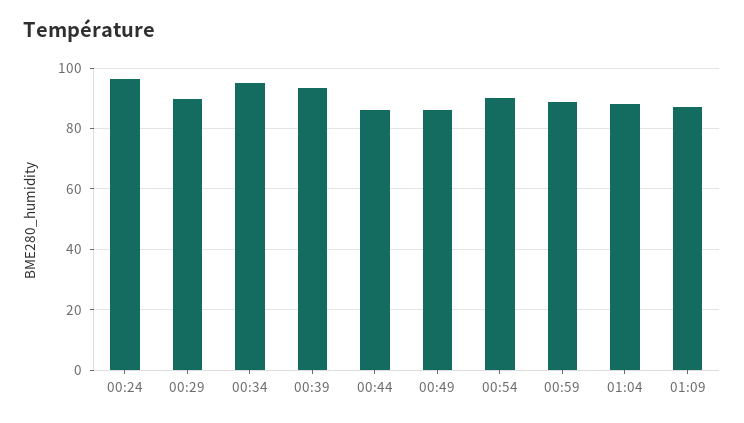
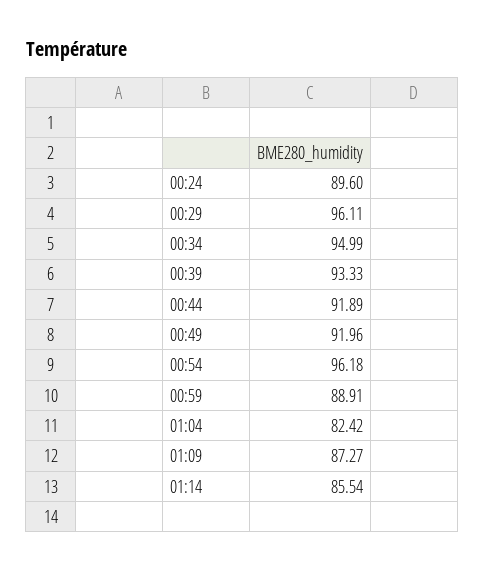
00:24: 96 -> 89.6
00:29: 90 -> 96.11
00:44: 86 -> 91.89
00:49: 86 -> 91.96
00:54: 90 -> 96.18
01:04: 88 -> 82.42
01:14: none -> 85.54

